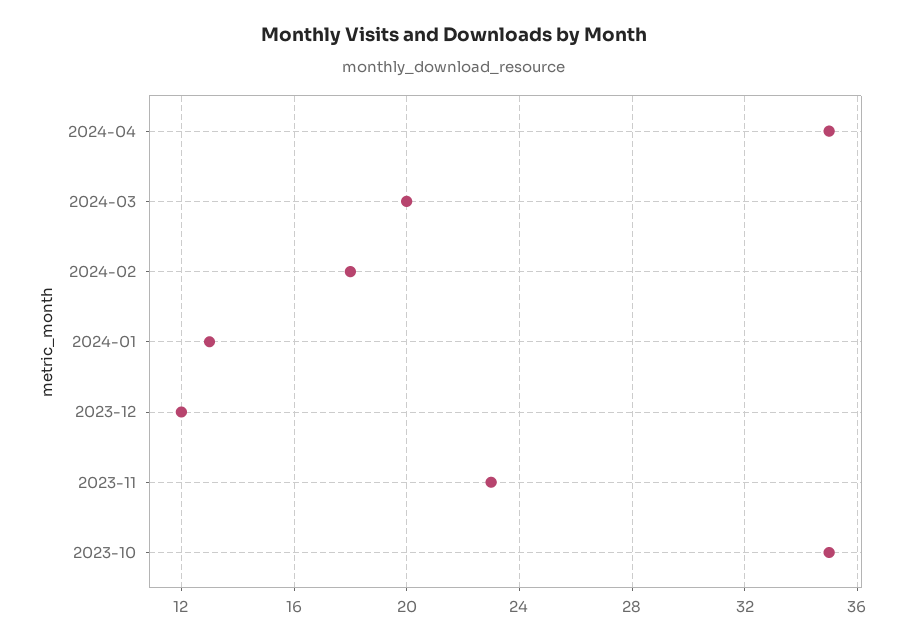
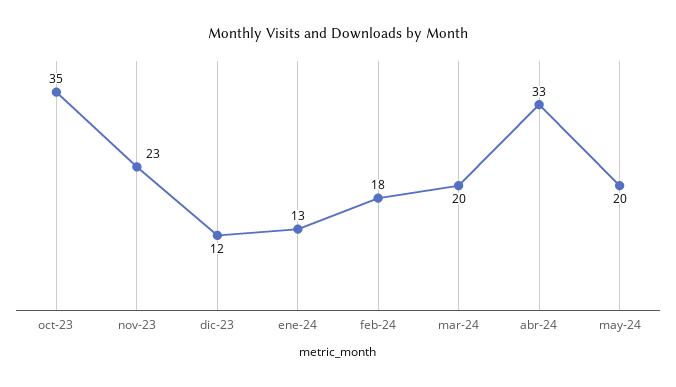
2024-04: 35 -> 33
may-24: none -> 20

